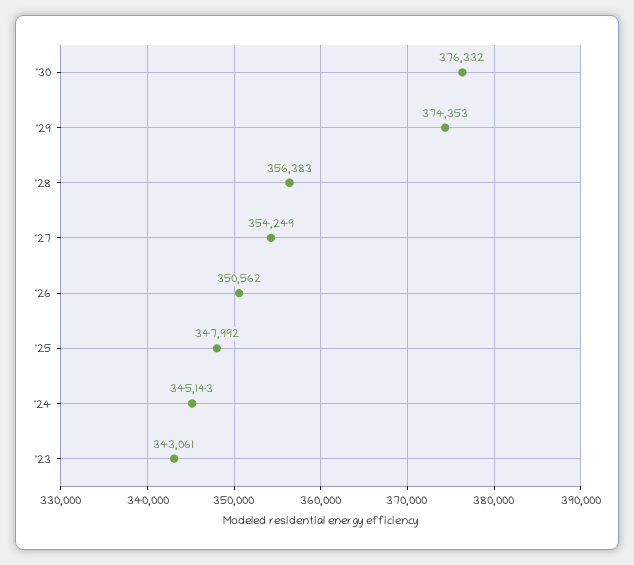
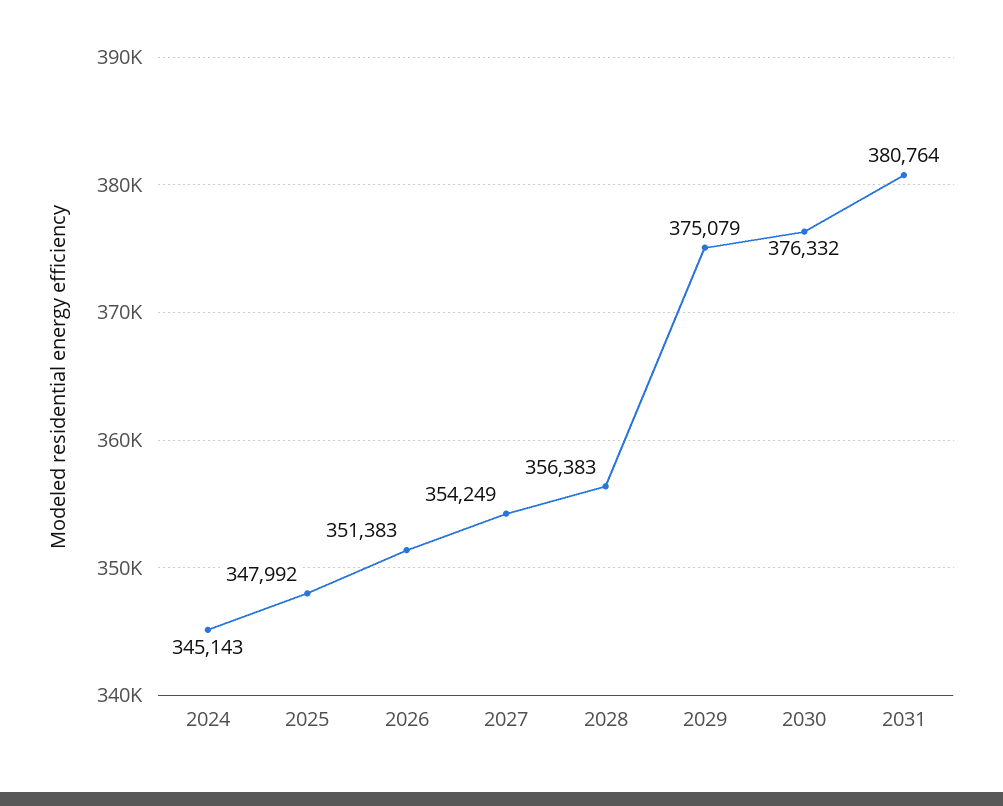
'29: 374353 -> 375079
'26: 350562 -> 351383
'23: 343061 -> none
2031: none -> 380764

